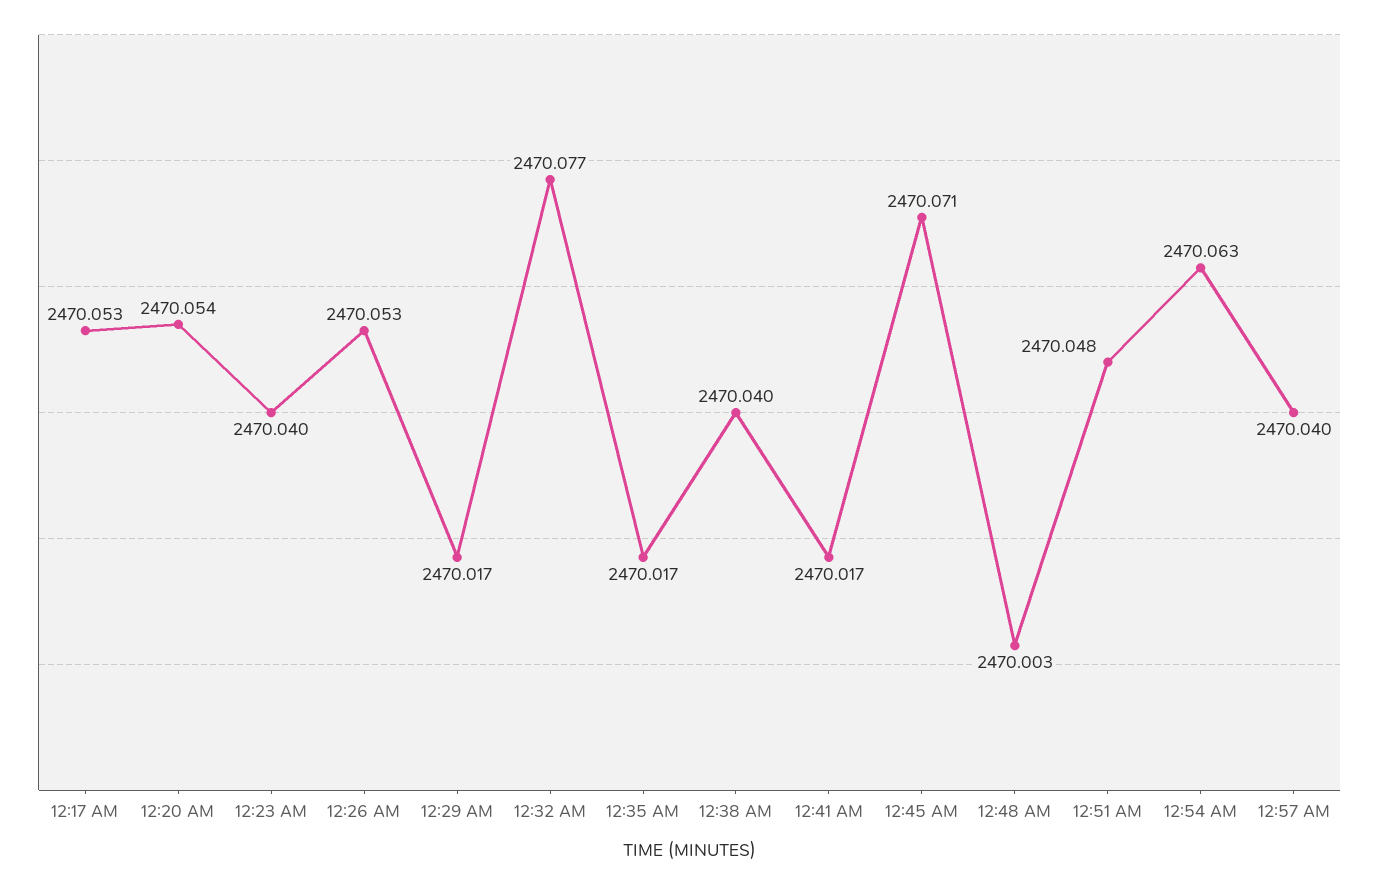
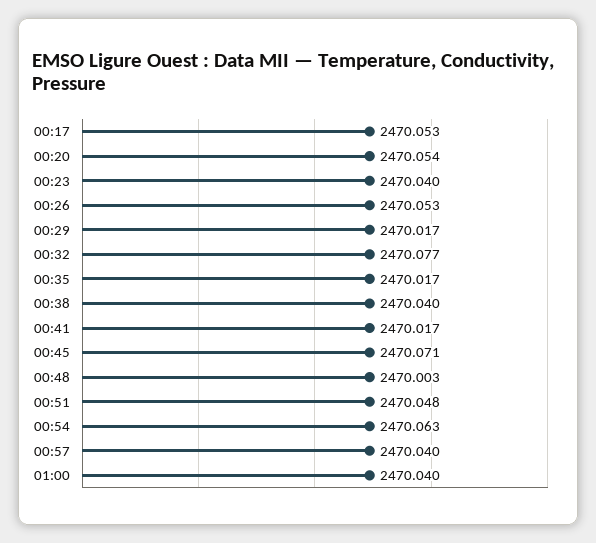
01:00: none -> 2470.04

